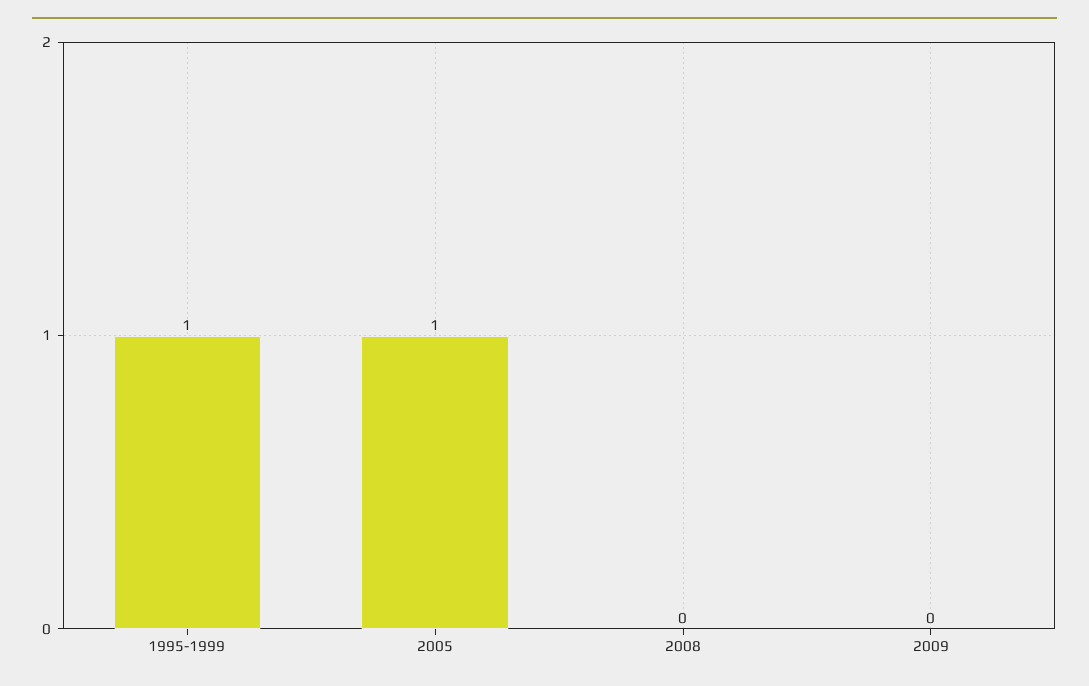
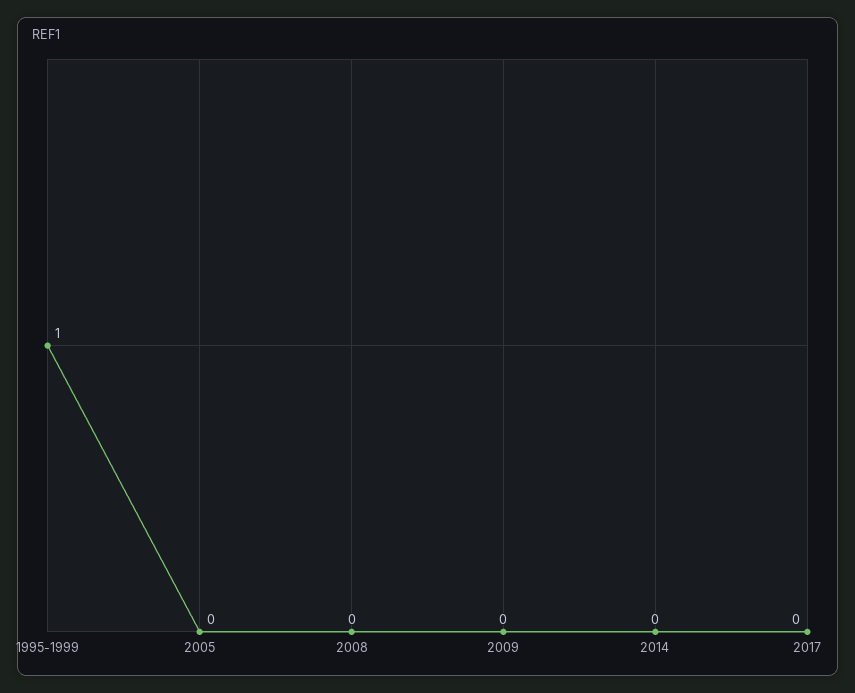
2005: 1 -> 0
2014: none -> 0
2017: none -> 0

